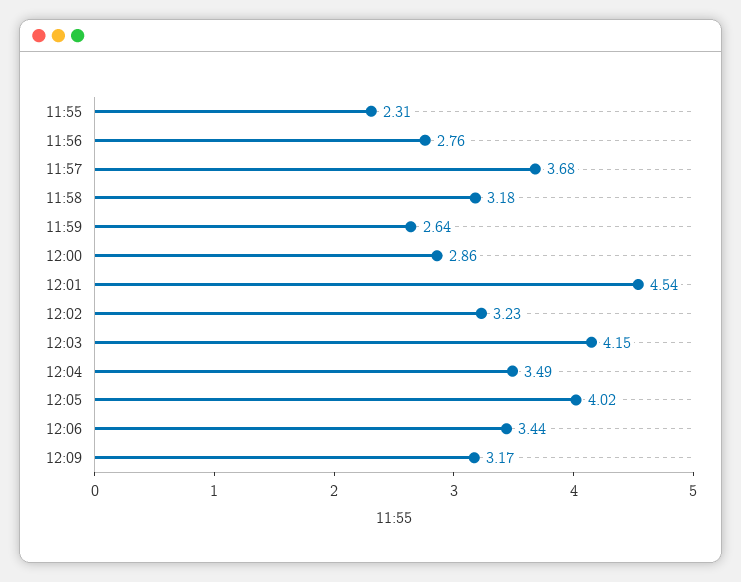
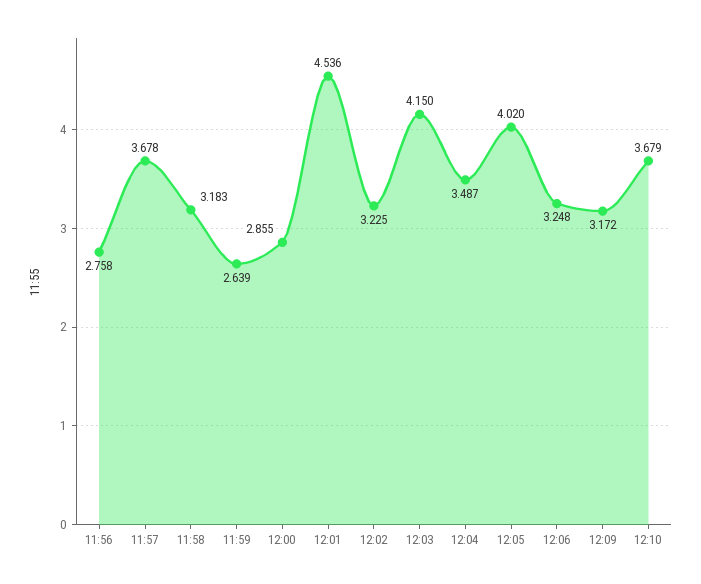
11:55: 2.31 -> none
12:06: 3.44 -> 3.248
12:10: none -> 3.679

